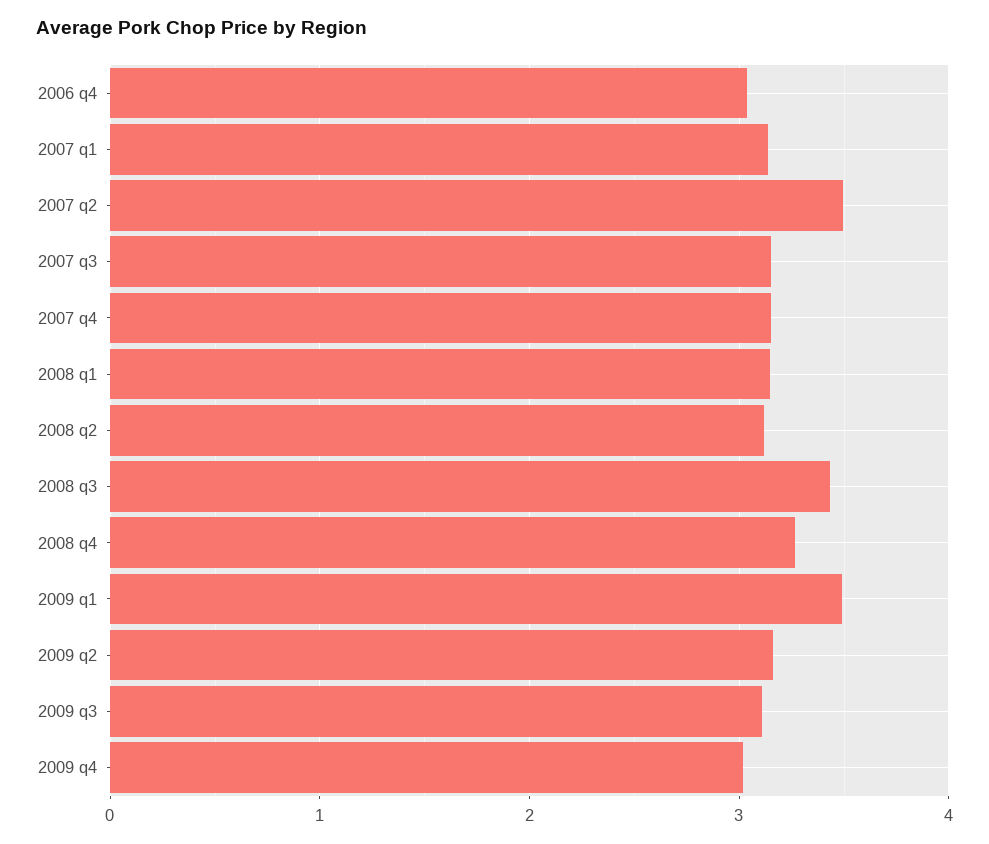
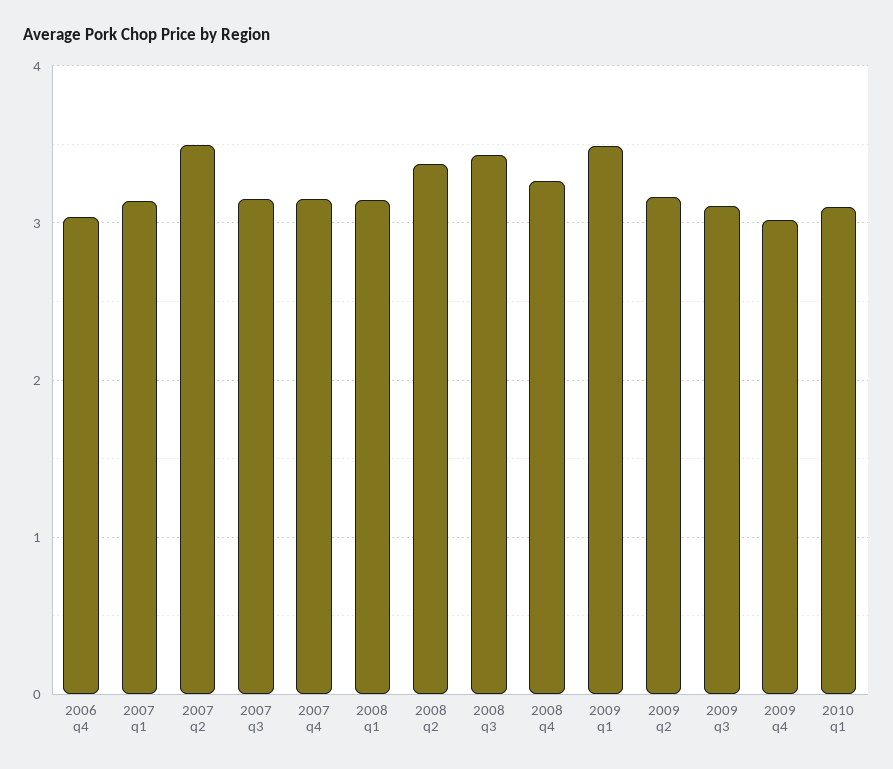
2008 q2: 3.1 -> 3.4
2010 q1: none -> 3.1

